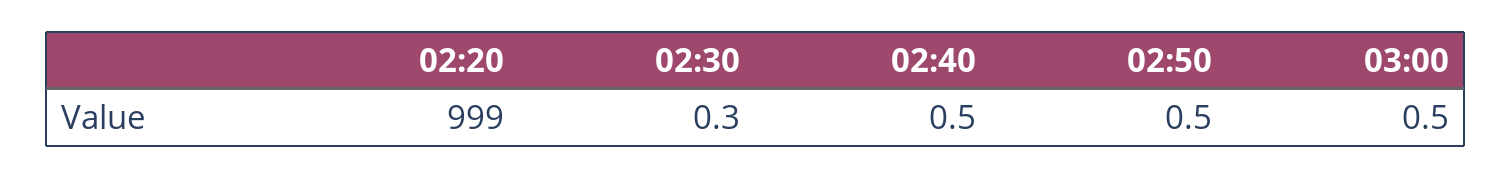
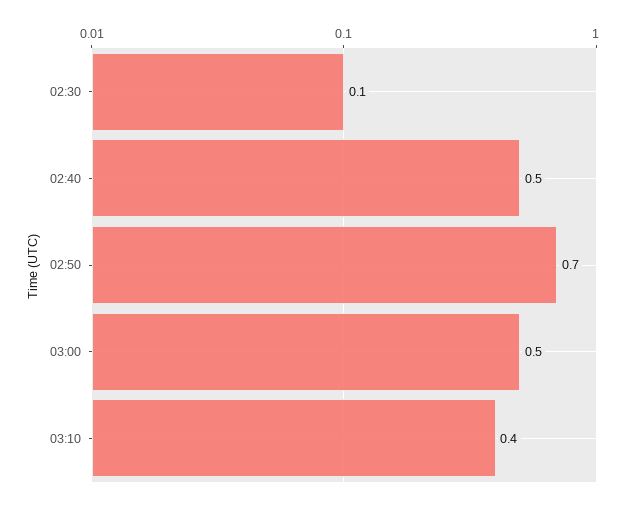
02:20: 999 -> none
02:30: 0.3 -> 0.1
02:50: 0.5 -> 0.7
03:10: none -> 0.4

